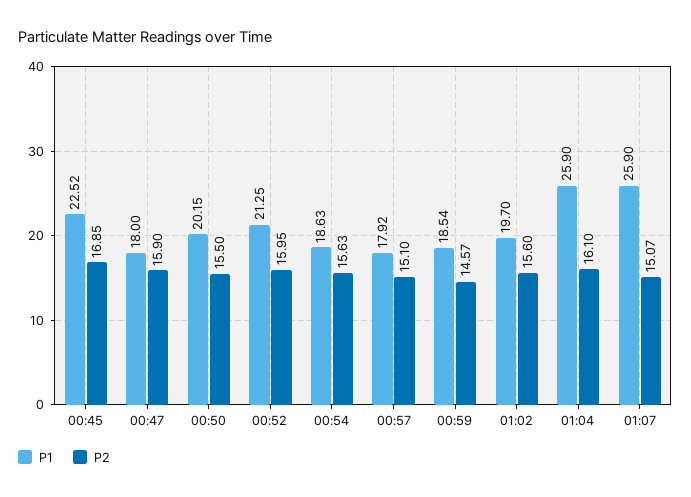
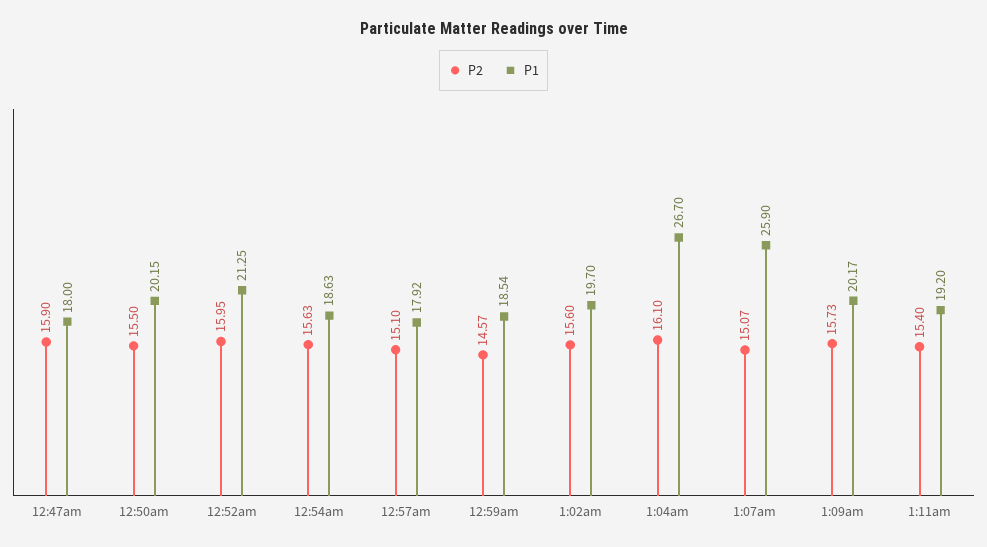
P1, 00:45: 22.52 -> none
P2, 00:45: 16.85 -> none
P1, 01:04: 25.9 -> 26.7
P2, 1:09am: none -> 15.73
P1, 1:09am: none -> 20.17
P2, 1:11am: none -> 15.4
P1, 1:11am: none -> 19.2

